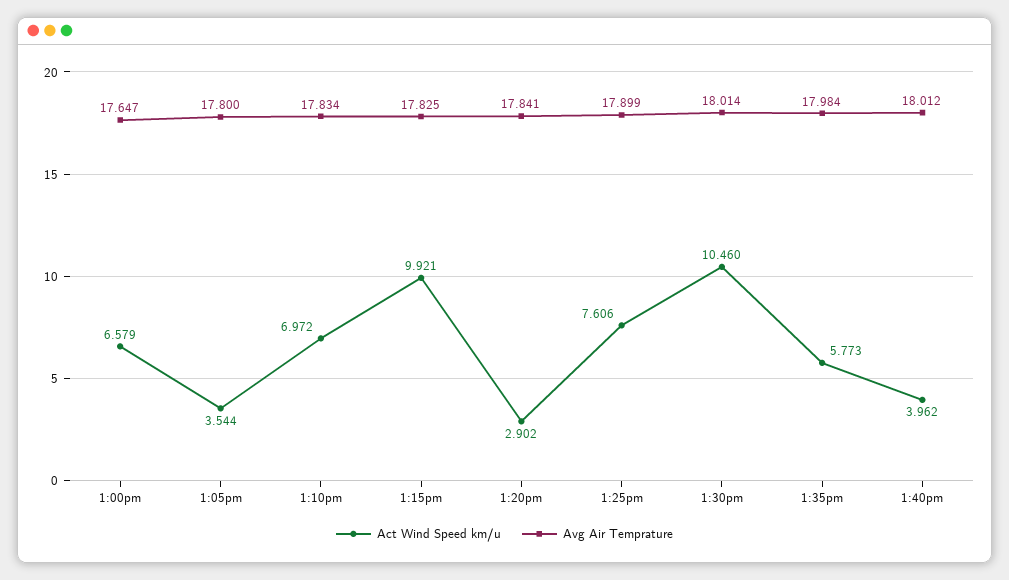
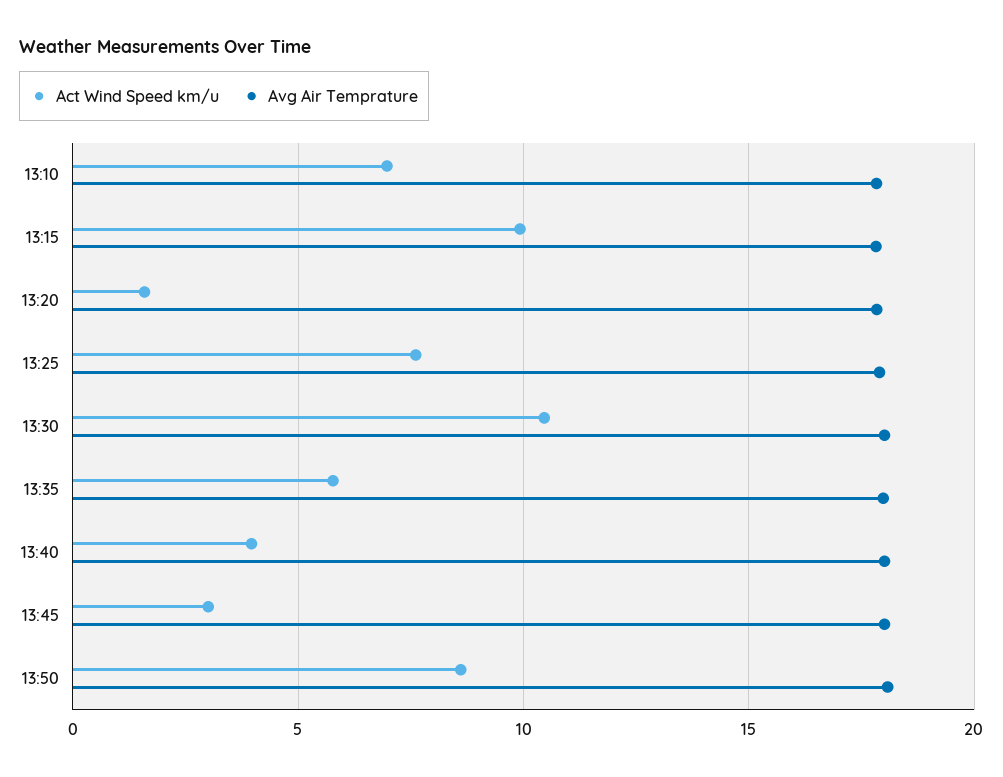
Act Wind Speed km/u, 1:00pm: 6.579 -> none
Avg Air Temprature, 1:00pm: 17.647 -> none
Act Wind Speed km/u, 1:05pm: 3.544 -> none
Avg Air Temprature, 1:05pm: 17.8 -> none
Act Wind Speed km/u, 1:20pm: 2.902 -> 1.5
Act Wind Speed km/u, 13:45: none -> 3
Avg Air Temprature, 13:45: none -> 18
Act Wind Speed km/u, 13:50: none -> 8.5
Avg Air Temprature, 13:50: none -> 18

